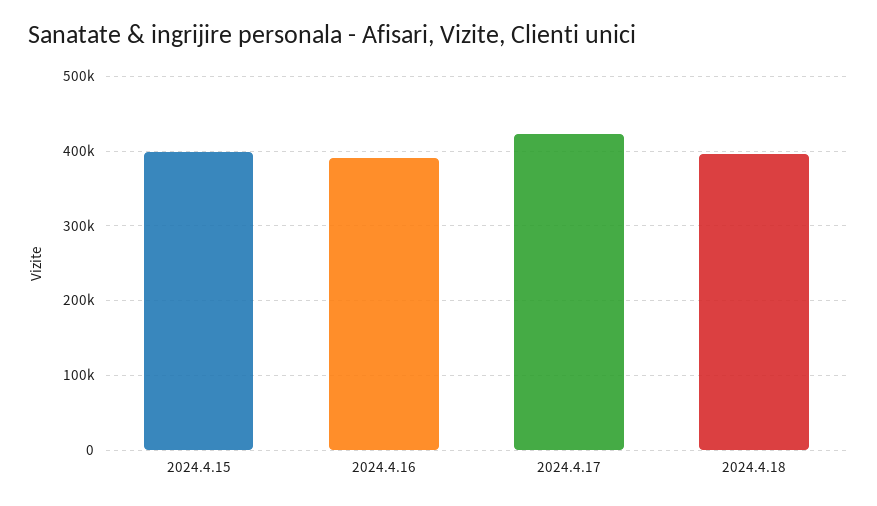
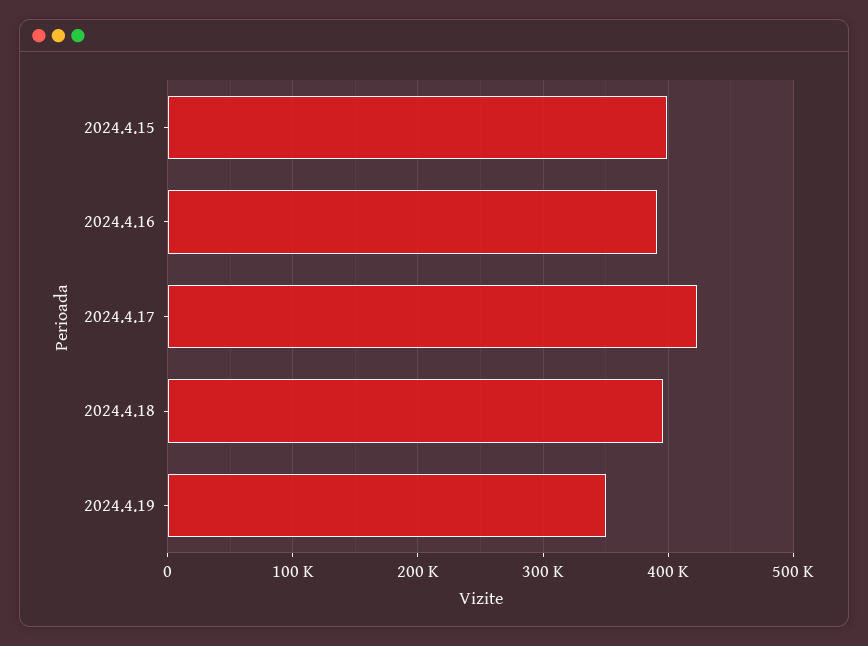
2024.4.19: none -> 350000

